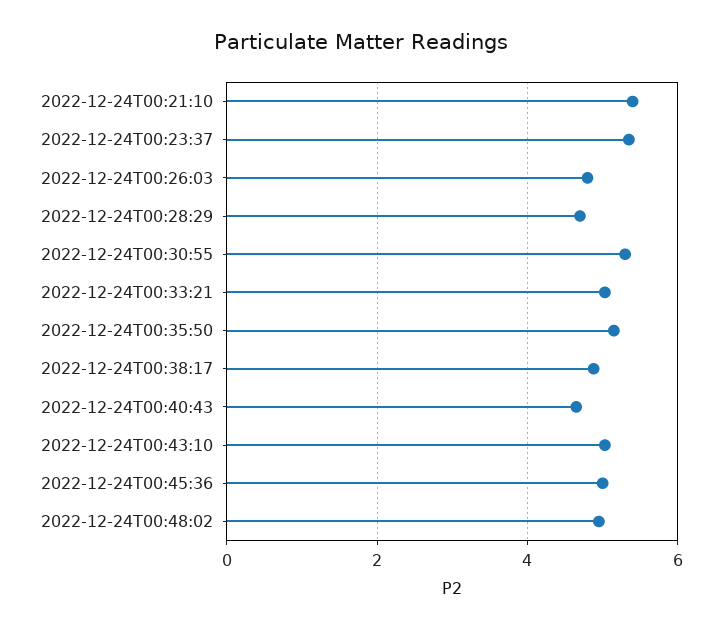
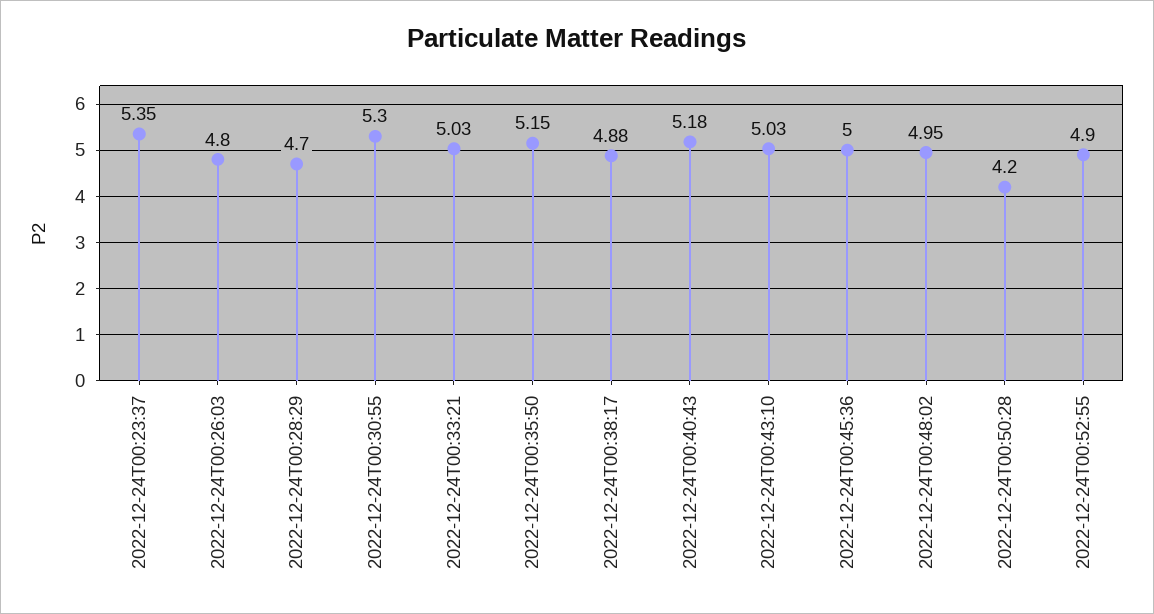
2022-12-24T00:21:10: 5.4 -> none
2022-12-24T00:40:43: 4.6 -> 5.18
2022-12-24T00:50:28: none -> 4.2
2022-12-24T00:52:55: none -> 4.9

